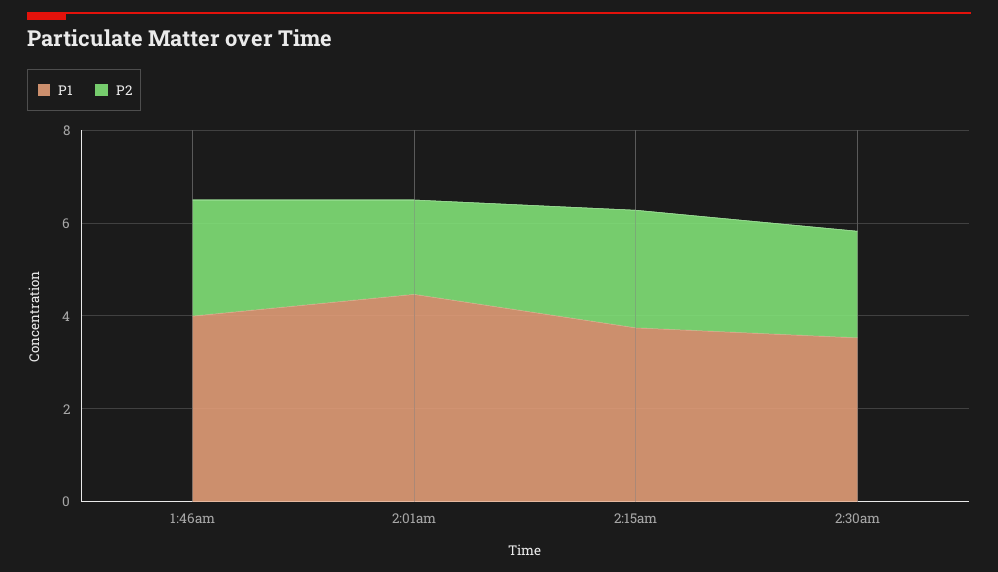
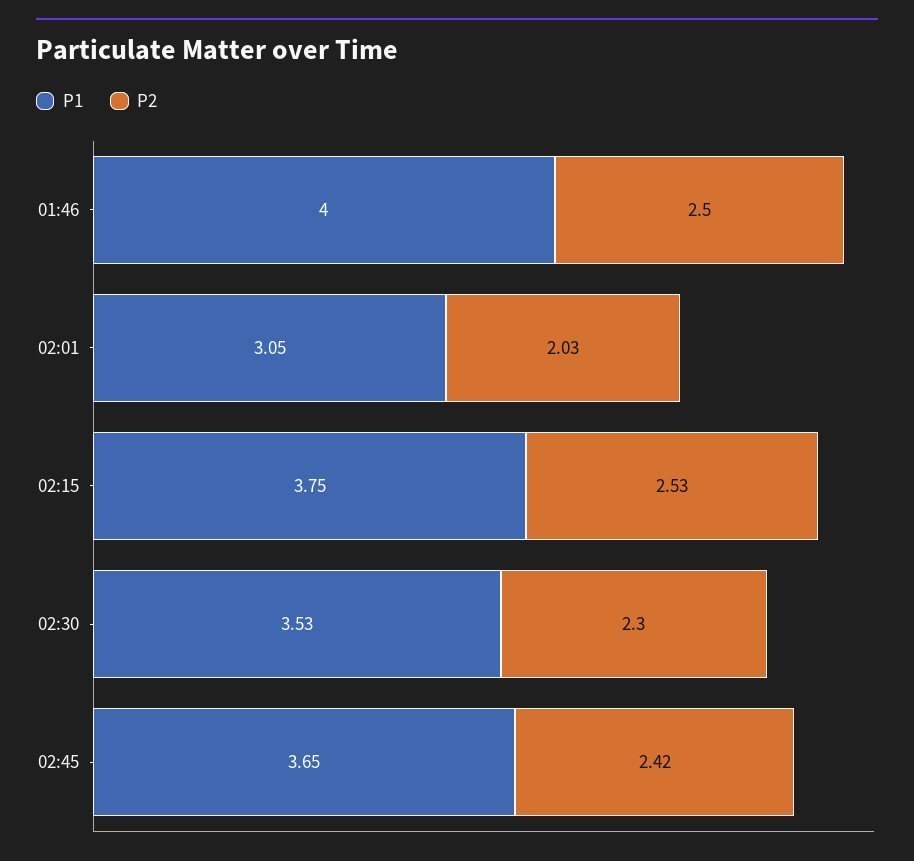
P1, 2:01am: 4.5 -> 3.05
P1, 02:45: none -> 3.65
P2, 02:45: none -> 2.42

